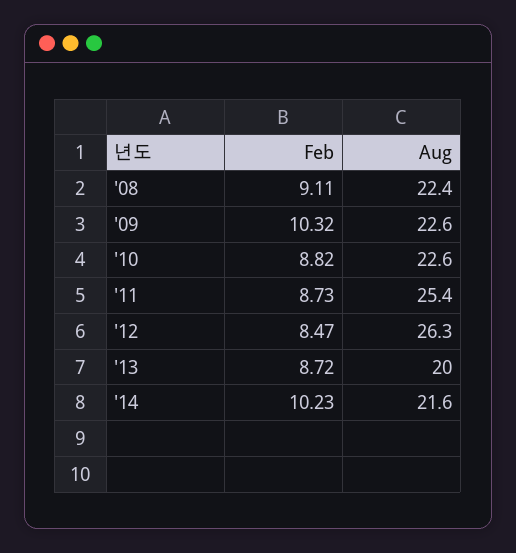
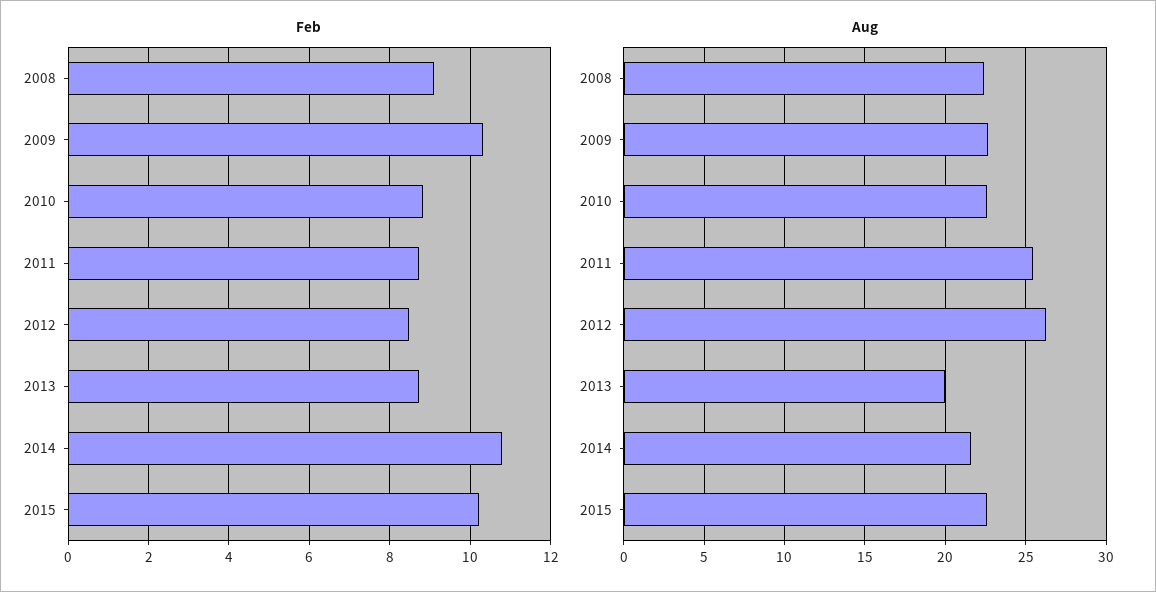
Feb, '14: 10.23 -> 10.8
Feb, 2015: none -> 10.2
Aug, 2015: none -> 22.5

